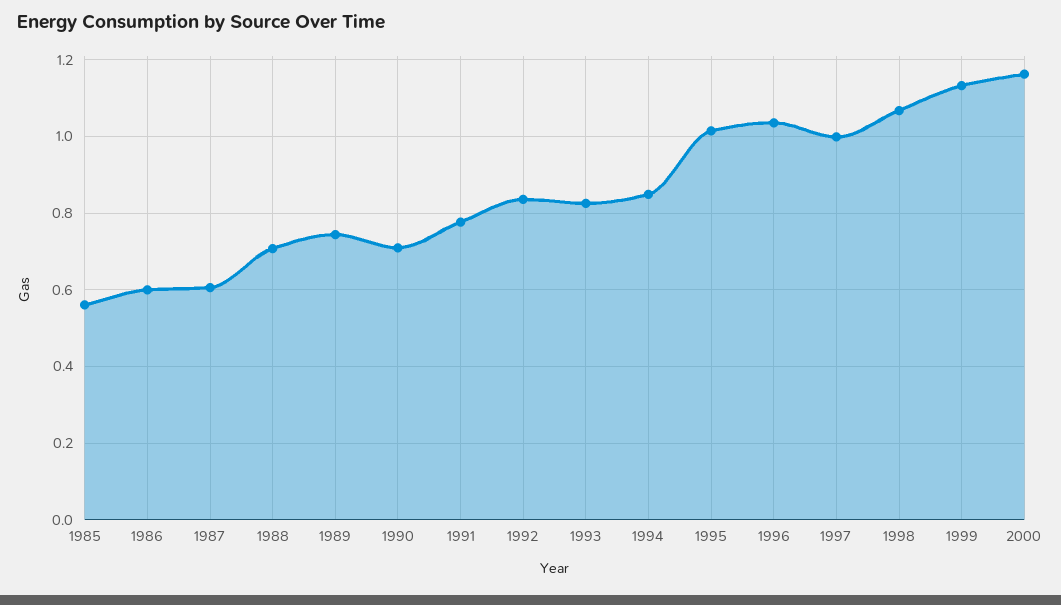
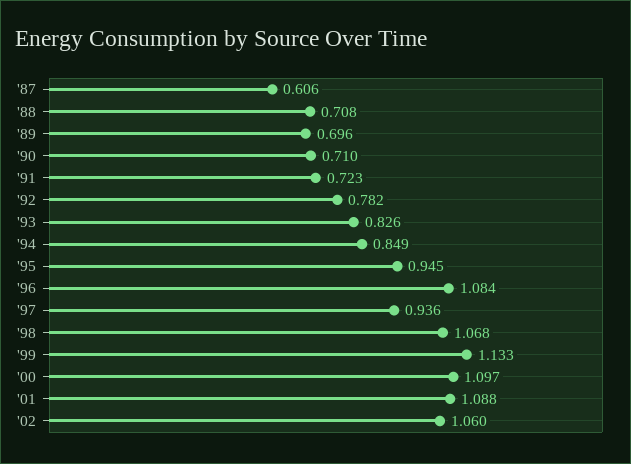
1985: 0.56 -> none
1986: 0.6 -> none
1989: 0.74 -> 0.696
1991: 0.78 -> 0.723
1992: 0.84 -> 0.782
1995: 1.02 -> 0.945
1996: 1.04 -> 1.084
1997: 1 -> 0.936
2000: 1.16 -> 1.097
'01: none -> 1.088
'02: none -> 1.06

